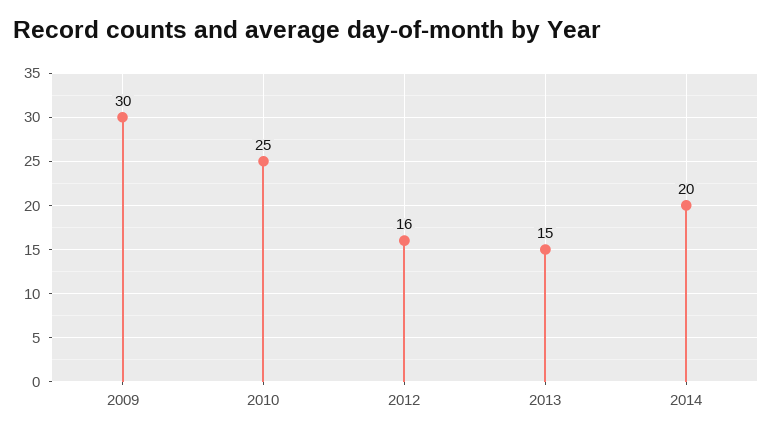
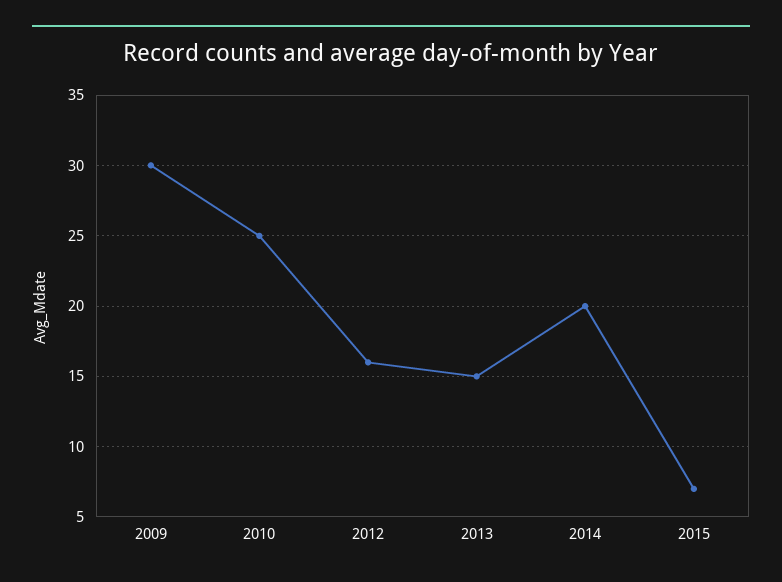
2015: none -> 7

